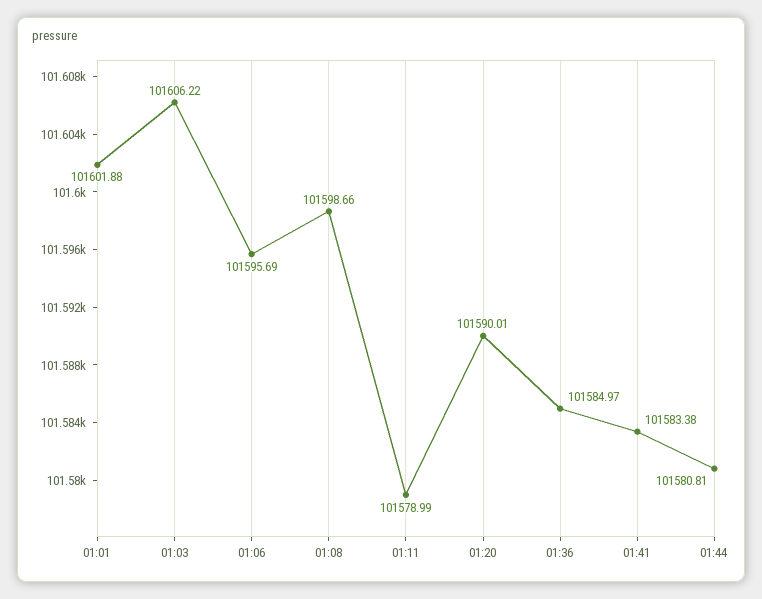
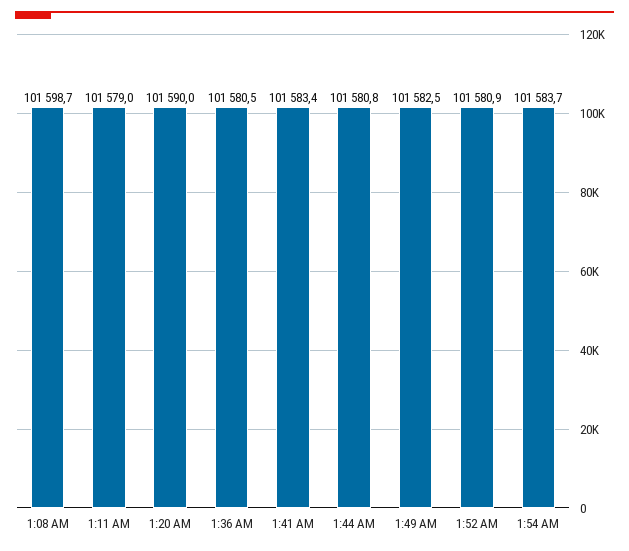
01:01: 101601.88 -> none
01:03: 101606.22 -> none
01:06: 101595.69 -> none
01:36: 101584.97 -> 101580.5
1:49 AM: none -> 101582.5
1:52 AM: none -> 101580.9
1:54 AM: none -> 101583.7

